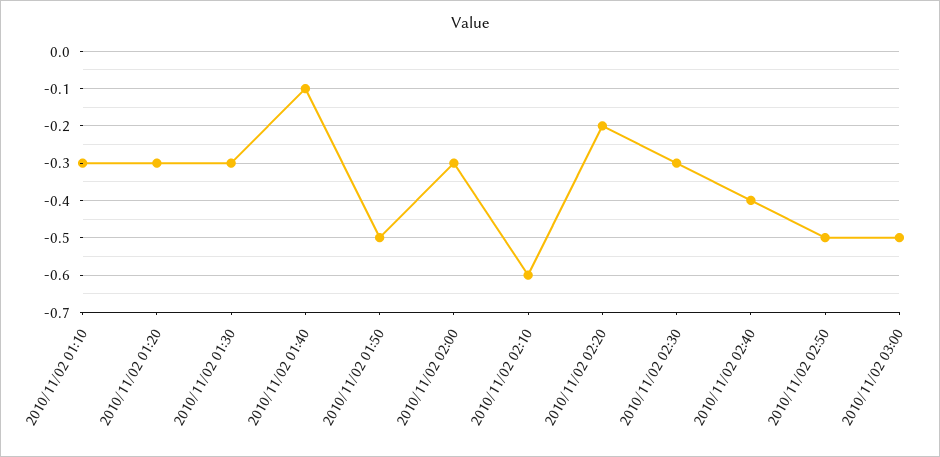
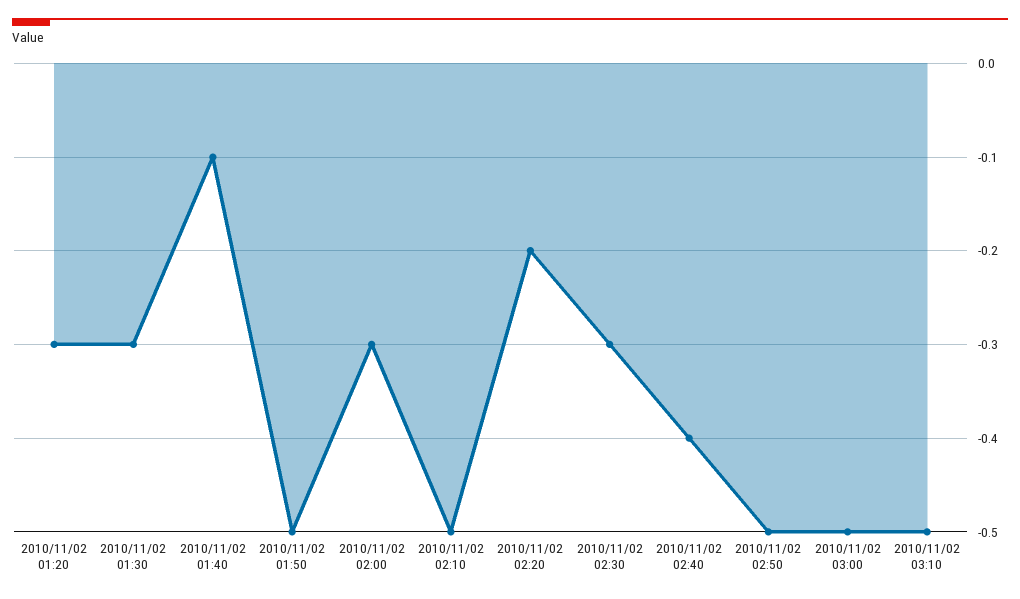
2010/11/02 01:10: -0.3 -> none
2010/11/02 02:10: -0.6 -> -0.5
2010/11/02 03:10: none -> -0.5

